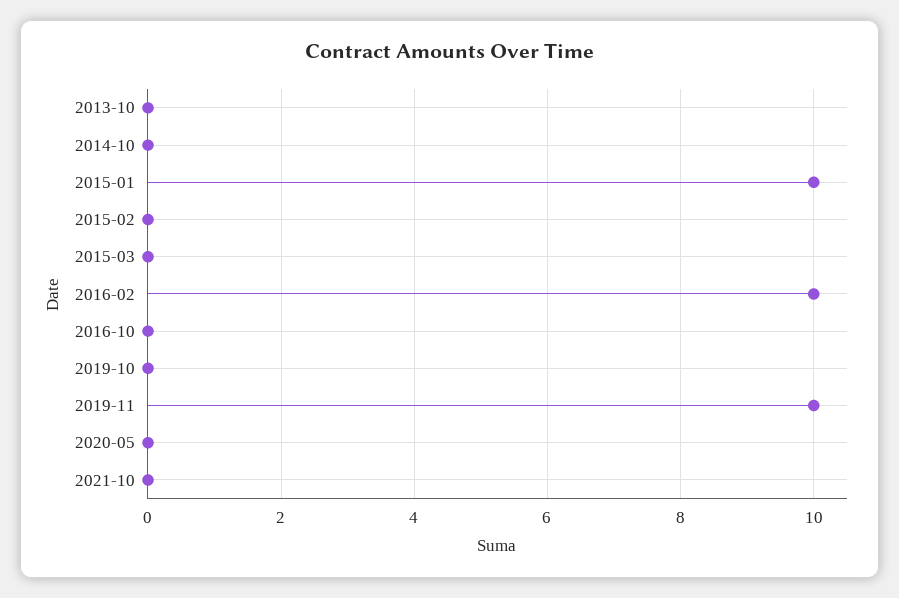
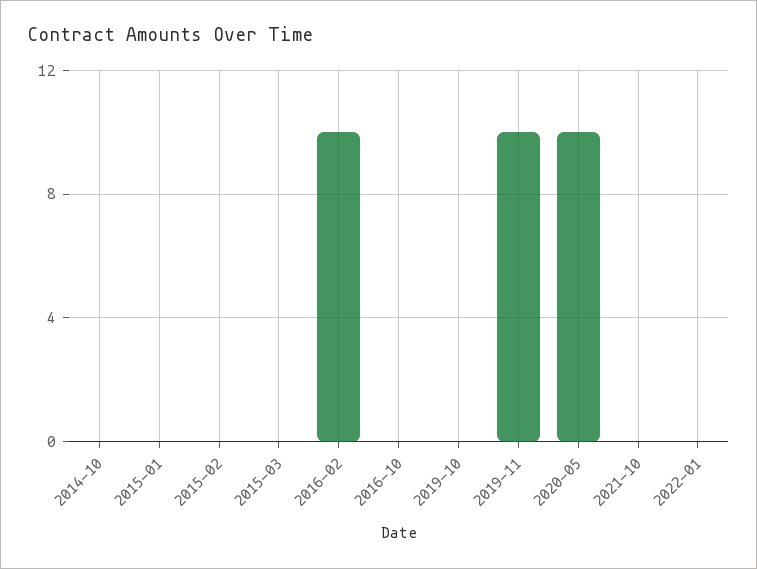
2013-10: 0 -> none
2015-01: 10 -> 0
2020-05: 0 -> 10
2022-01: none -> 0

